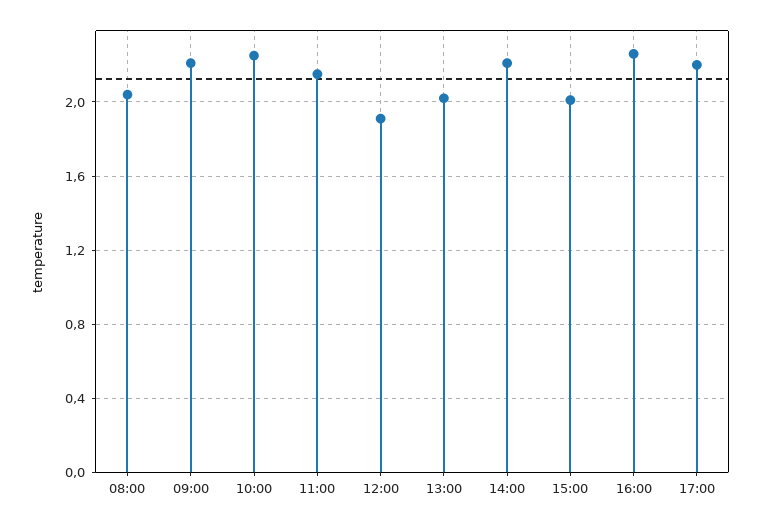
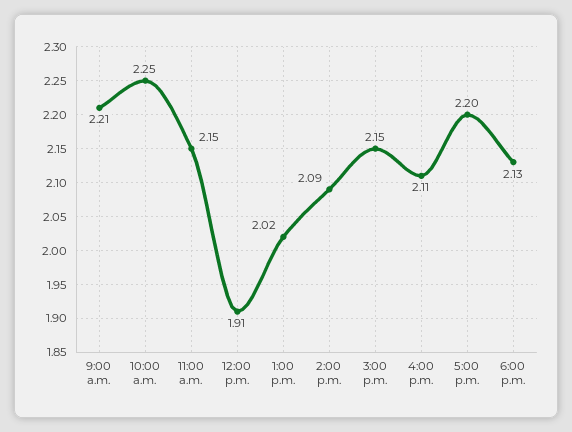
08:00: 2.05 -> none
14:00: 2.2 -> 2.09
15:00: 2 -> 2.15
16:00: 2.25 -> 2.11
6:00 p.m.: none -> 2.13

